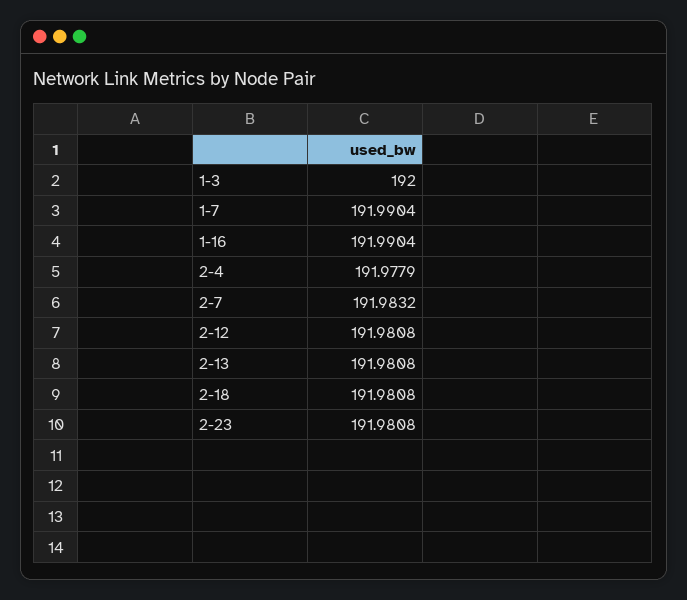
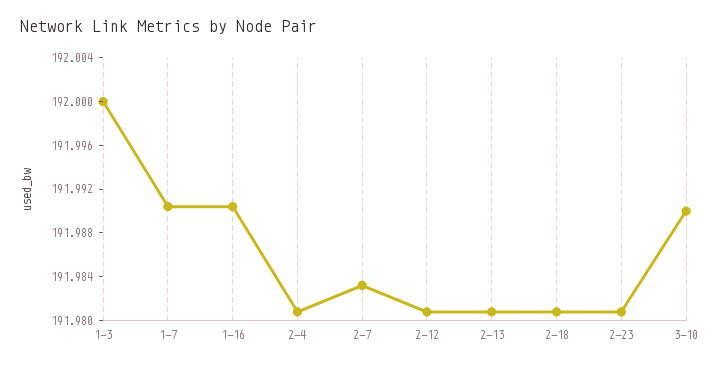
2-4: 191.9779 -> 191.981
3-10: none -> 191.99

